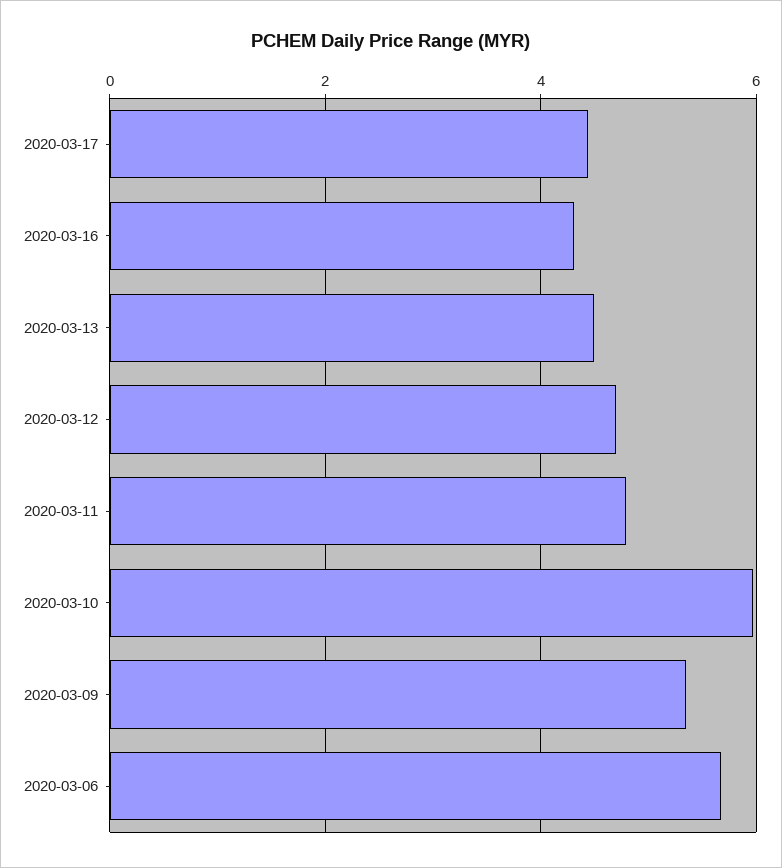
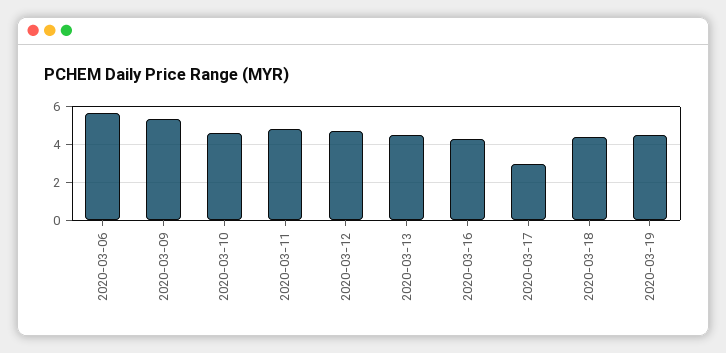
2020-03-17: 4.4 -> 3
2020-03-10: 6 -> 4.5
2020-03-18: none -> 4.5
2020-03-19: none -> 4.5

